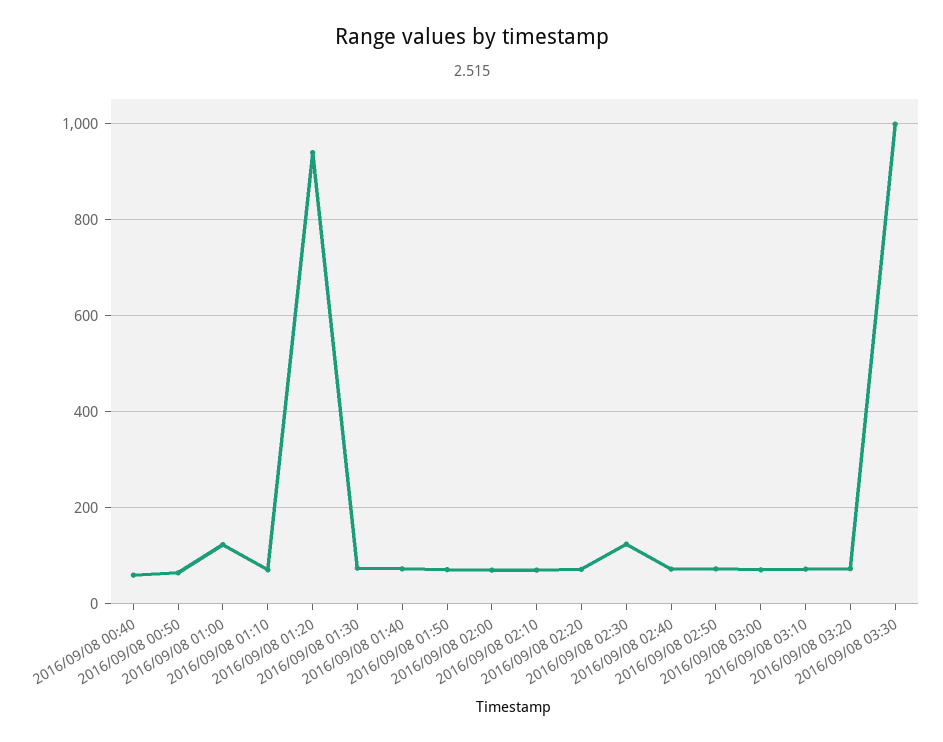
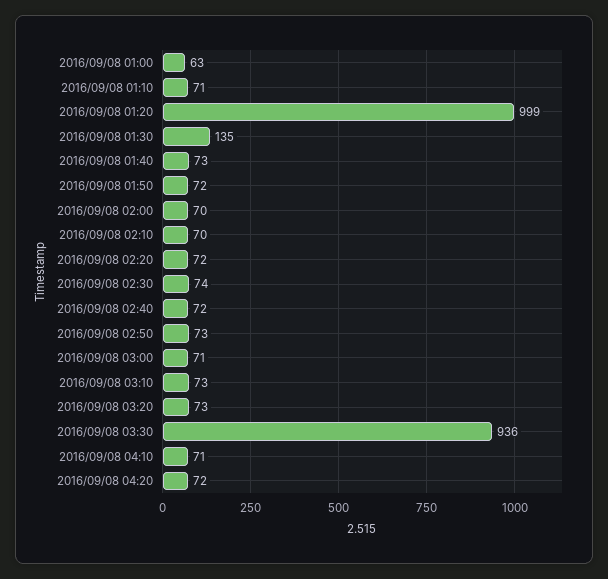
2016/09/08 00:40: 60 -> none
2016/09/08 00:50: 60 -> none
2016/09/08 01:00: 120 -> 63
2016/09/08 01:20: 940 -> 999
2016/09/08 01:30: 80 -> 135
2016/09/08 02:30: 120 -> 74
2016/09/08 03:30: 1000 -> 936
2016/09/08 04:10: none -> 71
2016/09/08 04:20: none -> 72

